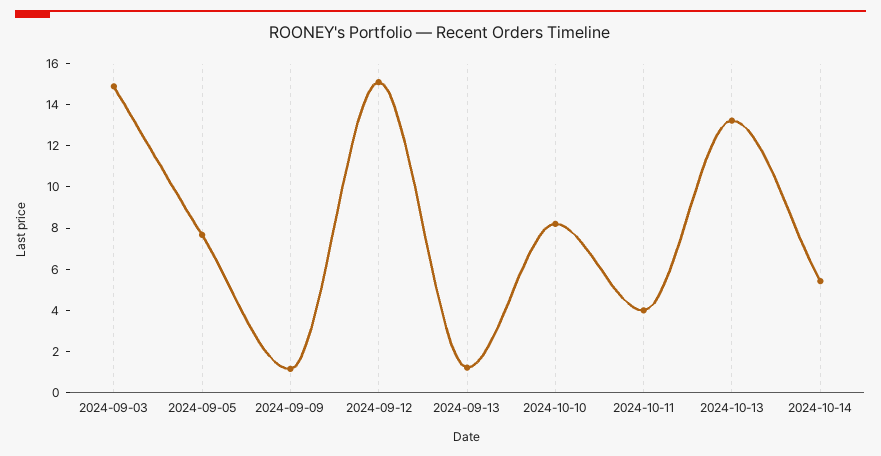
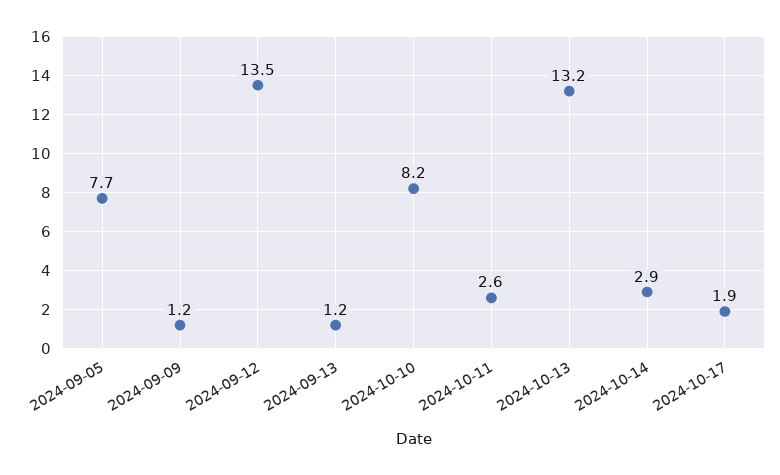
2024-09-03: 15 -> none
2024-09-12: 15 -> 13.5
2024-10-11: 4 -> 2.6
2024-10-14: 5.5 -> 2.9
2024-10-17: none -> 1.9

